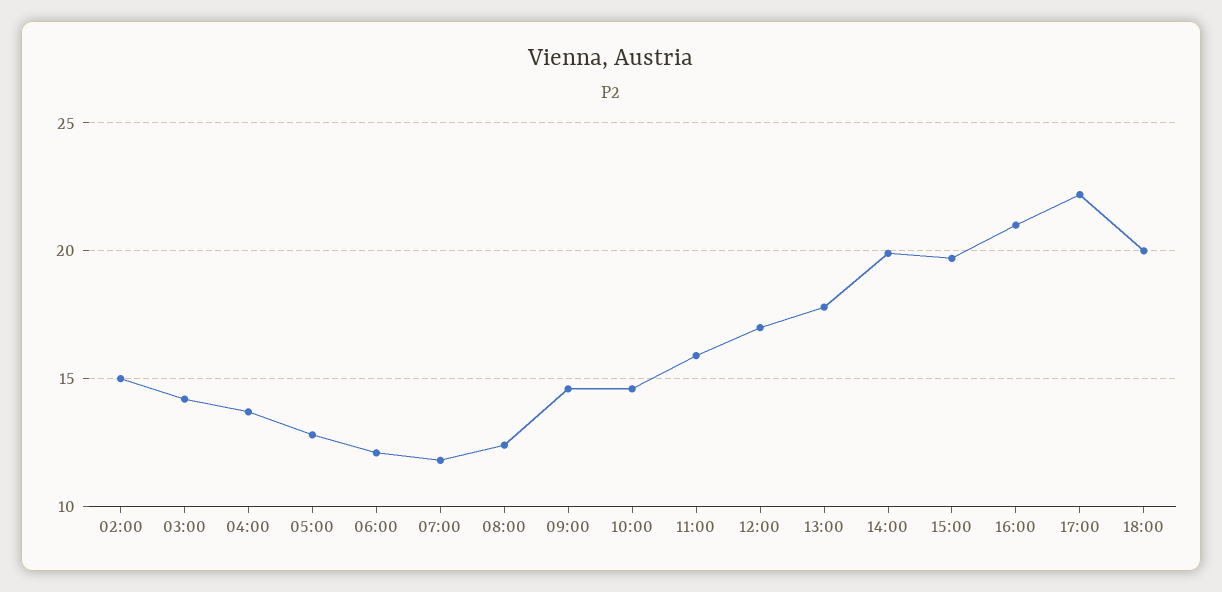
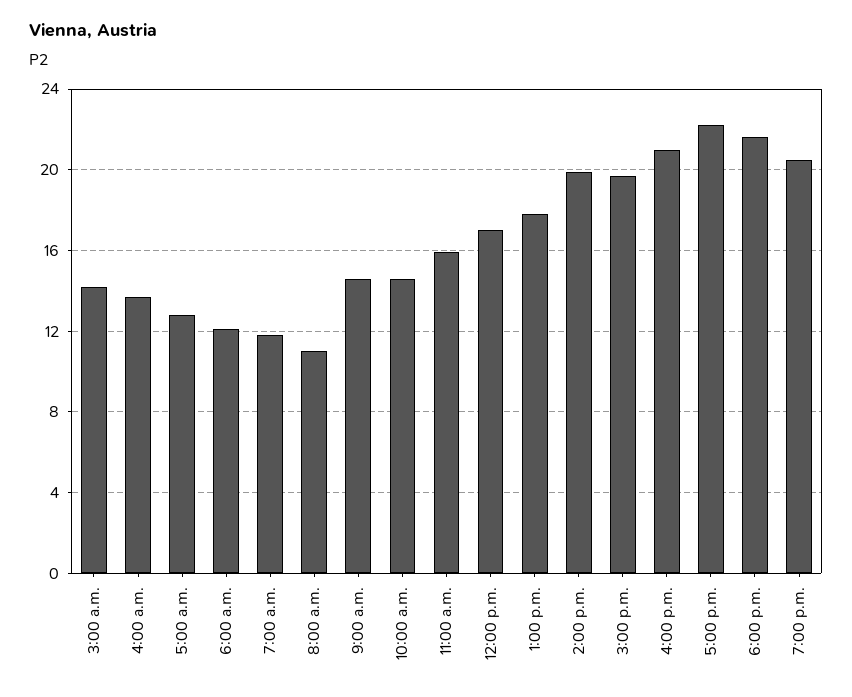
02:00: 15 -> none
08:00: 12.5 -> 11
18:00: 20 -> 21.5
7:00 p.m.: none -> 20.5

